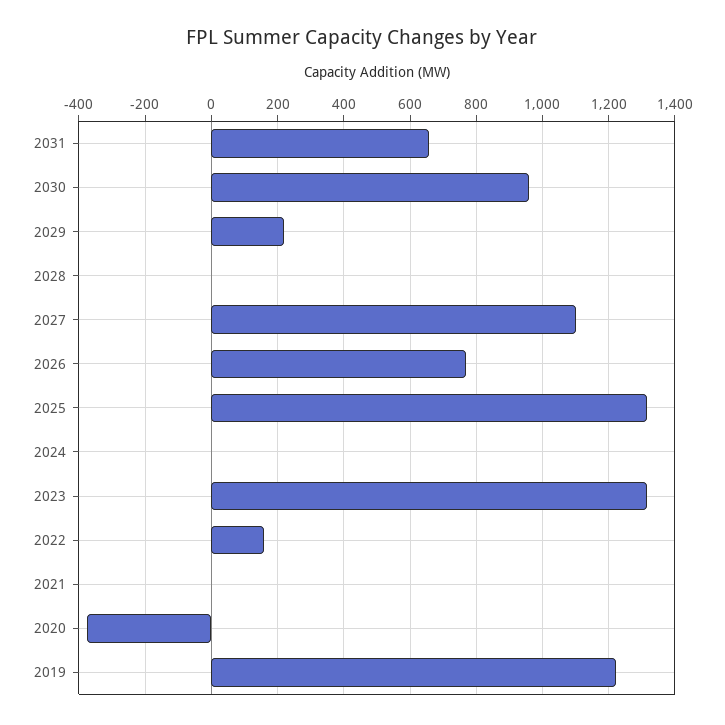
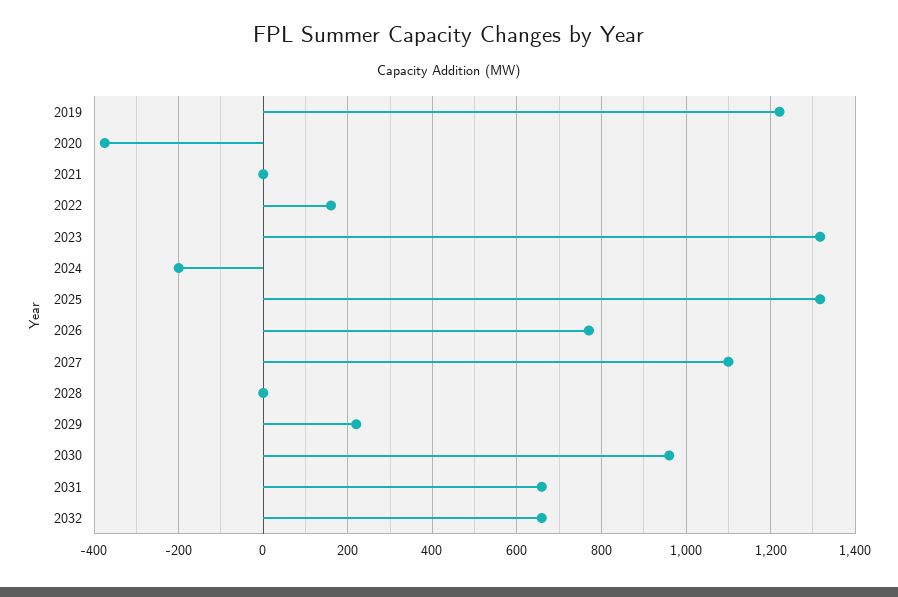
2024: 0 -> -200
2032: none -> 660

